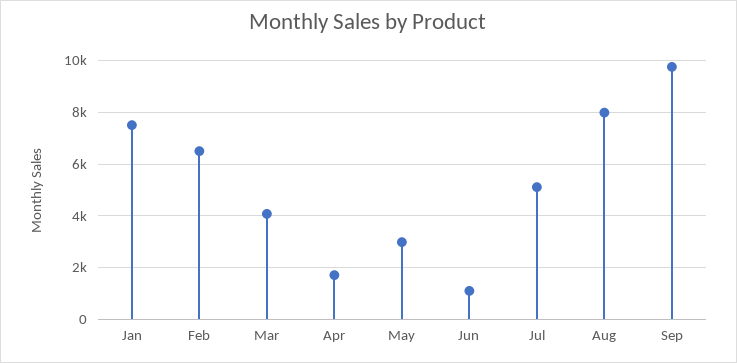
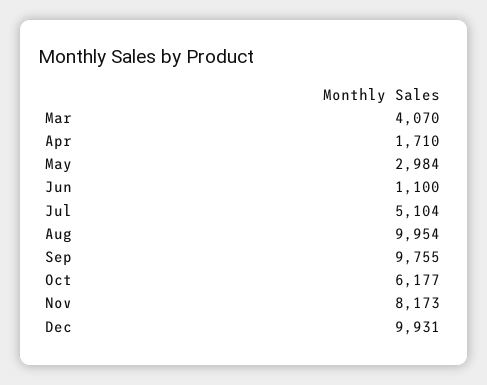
Jan: 7500 -> none
Feb: 6500 -> none
Aug: 8000 -> 9954
Oct: none -> 6177
Nov: none -> 8173
Dec: none -> 9931

